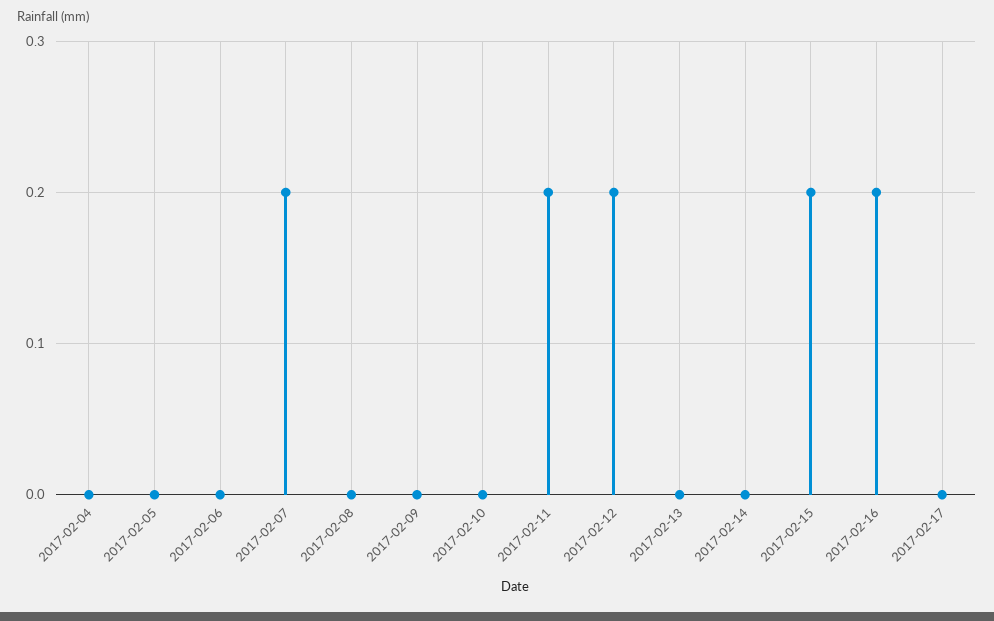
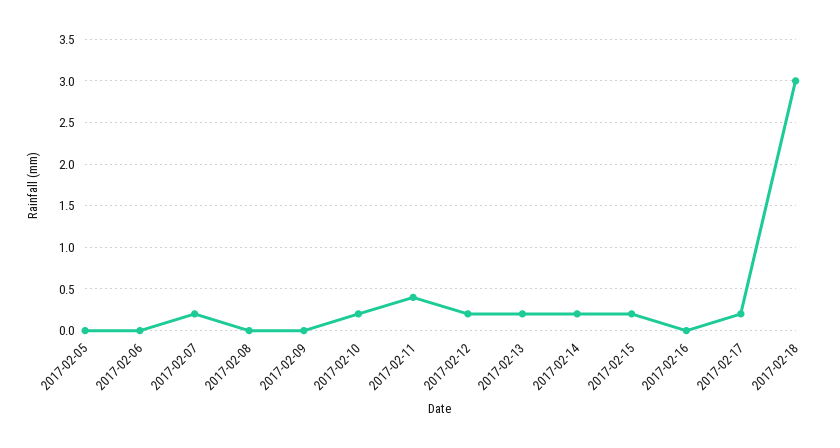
2017-02-04: 0 -> none
2017-02-10: 0 -> 0.2
2017-02-11: 0.2 -> 0.4
2017-02-13: 0 -> 0.2
2017-02-14: 0 -> 0.2
2017-02-16: 0.2 -> 0
2017-02-17: 0 -> 0.2
2017-02-18: none -> 3

